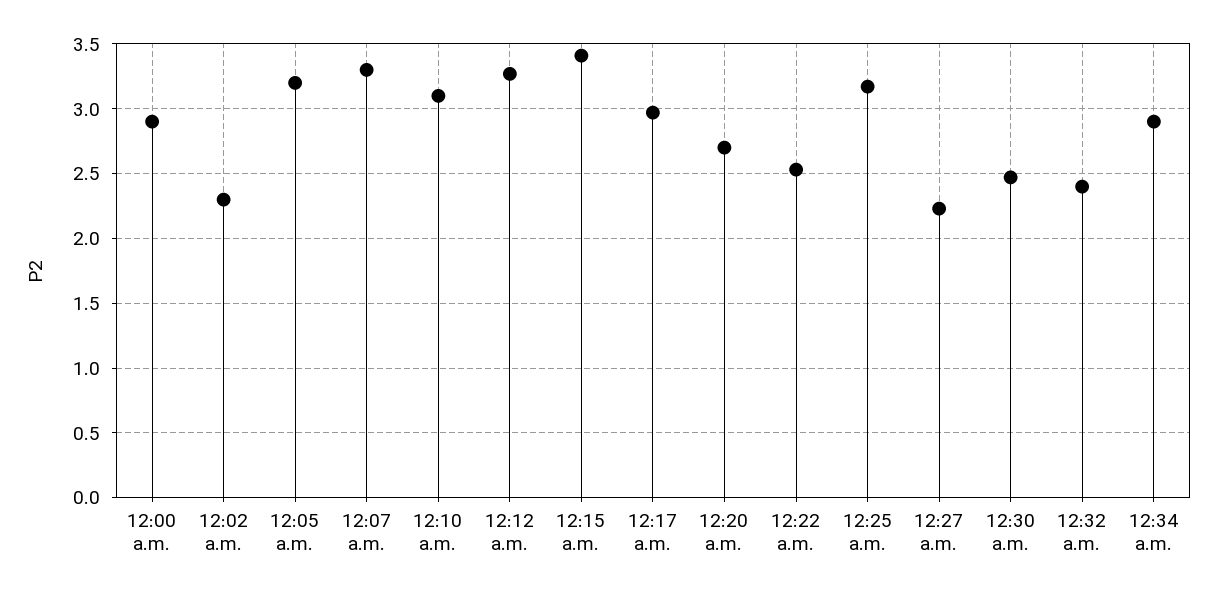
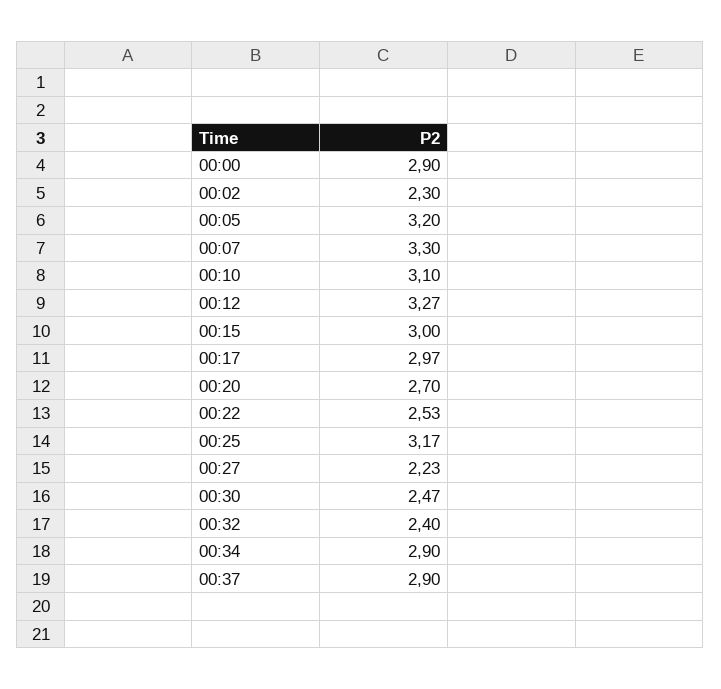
12:15 a.m.: 3.4 -> 3
00:37: none -> 2.9

